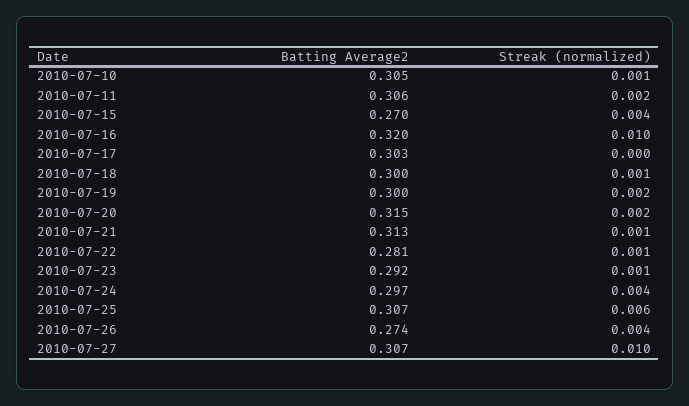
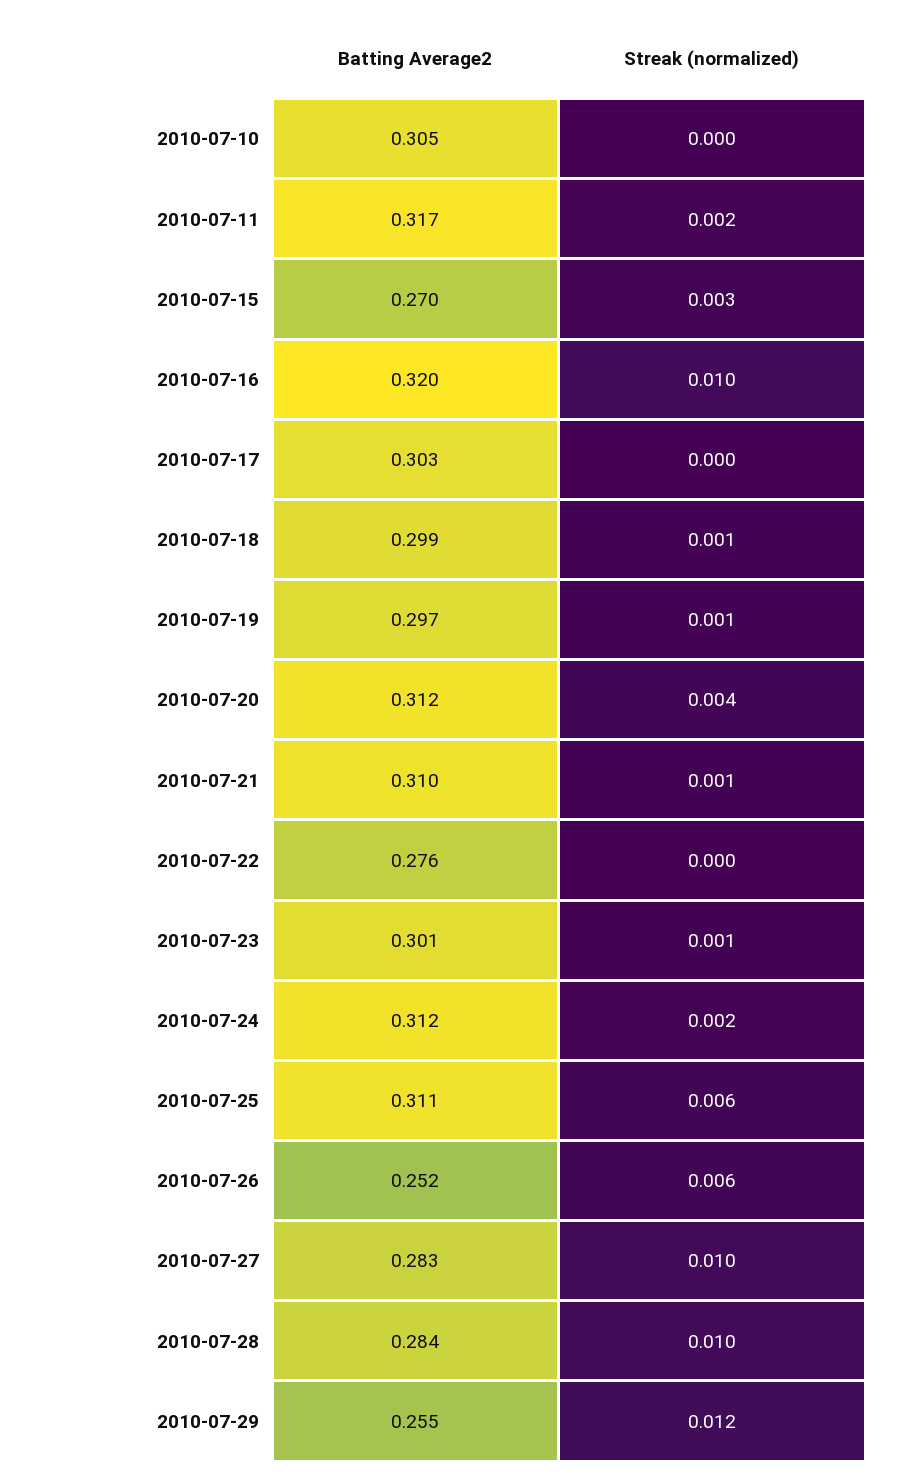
Streak (normalized), 2010-07-10: 0.001 -> 0
Batting Average2, 2010-07-11: 0.306 -> 0.317
Streak (normalized), 2010-07-15: 0.004 -> 0.003
Batting Average2, 2010-07-18: 0.3 -> 0.299
Batting Average2, 2010-07-19: 0.3 -> 0.297
Streak (normalized), 2010-07-19: 0.002 -> 0.001
Batting Average2, 2010-07-20: 0.315 -> 0.312
Streak (normalized), 2010-07-20: 0.002 -> 0.004
Batting Average2, 2010-07-21: 0.313 -> 0.31
Batting Average2, 2010-07-22: 0.281 -> 0.276
Streak (normalized), 2010-07-22: 0.001 -> 0
Batting Average2, 2010-07-23: 0.292 -> 0.301
Batting Average2, 2010-07-24: 0.297 -> 0.312
Streak (normalized), 2010-07-24: 0.004 -> 0.002
Batting Average2, 2010-07-25: 0.307 -> 0.311
Batting Average2, 2010-07-26: 0.274 -> 0.252
Streak (normalized), 2010-07-26: 0.004 -> 0.006
Batting Average2, 2010-07-27: 0.307 -> 0.283
Batting Average2, 2010-07-28: none -> 0.284
Streak (normalized), 2010-07-28: none -> 0.01
Batting Average2, 2010-07-29: none -> 0.255
Streak (normalized), 2010-07-29: none -> 0.012

